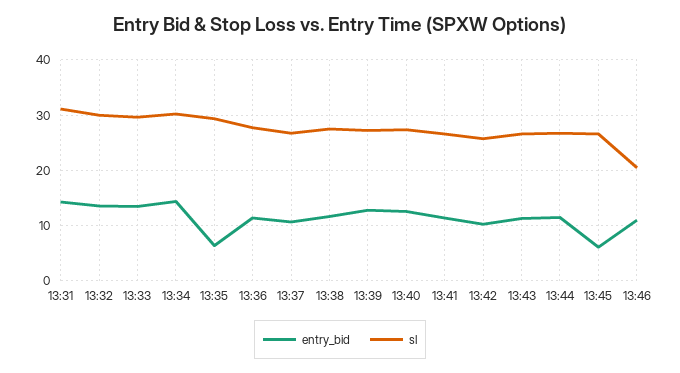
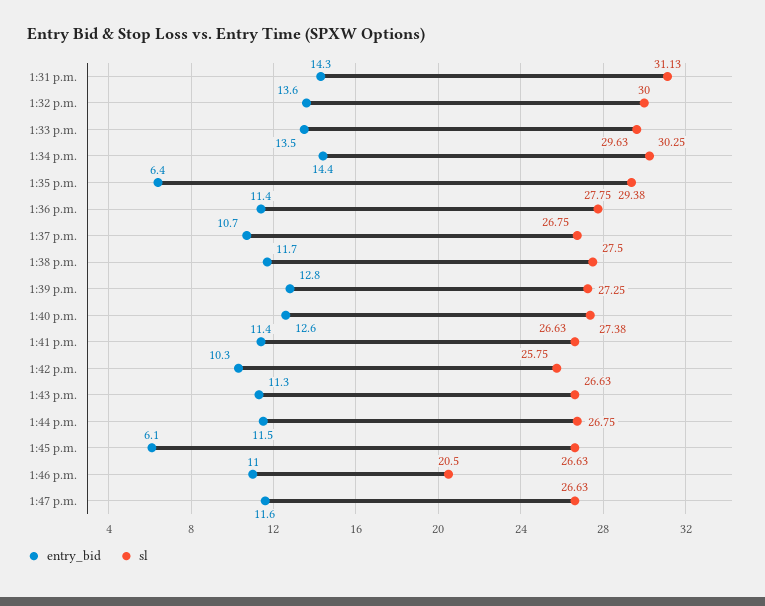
entry_bid, 1:47 p.m.: none -> 11.6
sl, 1:47 p.m.: none -> 26.63

